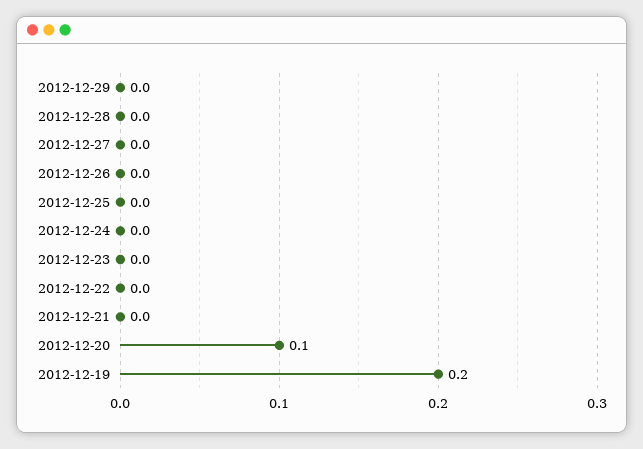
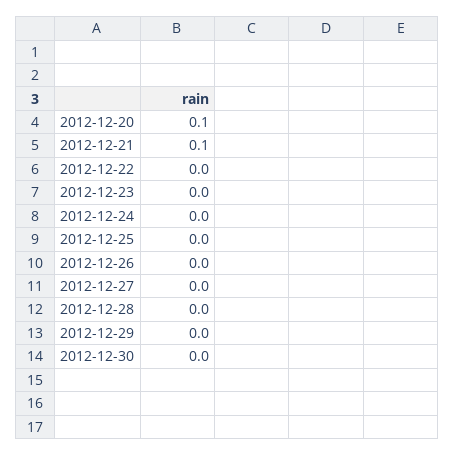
2012-12-21: 0 -> 0.1
2012-12-19: 0.2 -> none
2012-12-30: none -> 0

